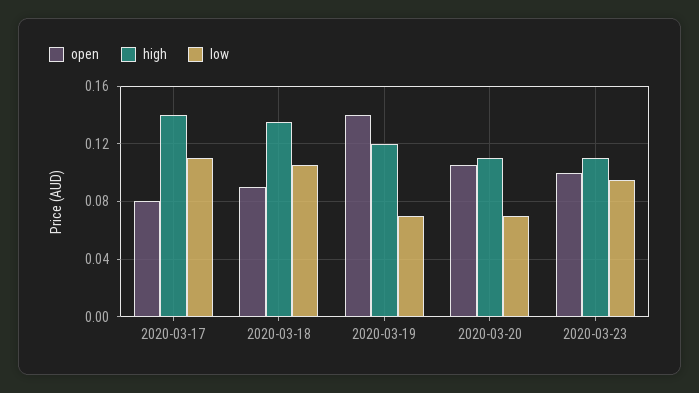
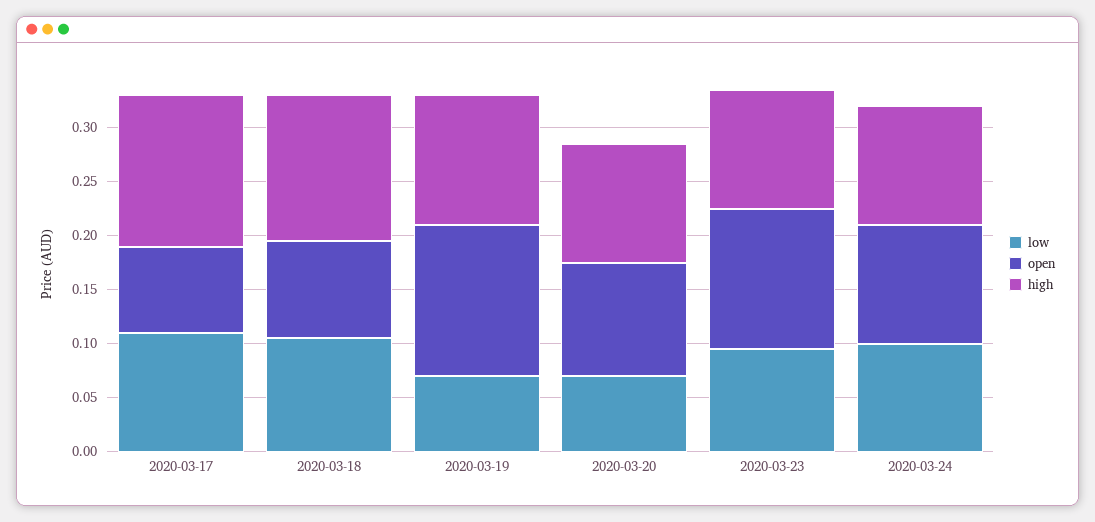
open, 2020-03-23: 0.1 -> 0.13
low, 2020-03-24: none -> 0.1
open, 2020-03-24: none -> 0.11
high, 2020-03-24: none -> 0.11

